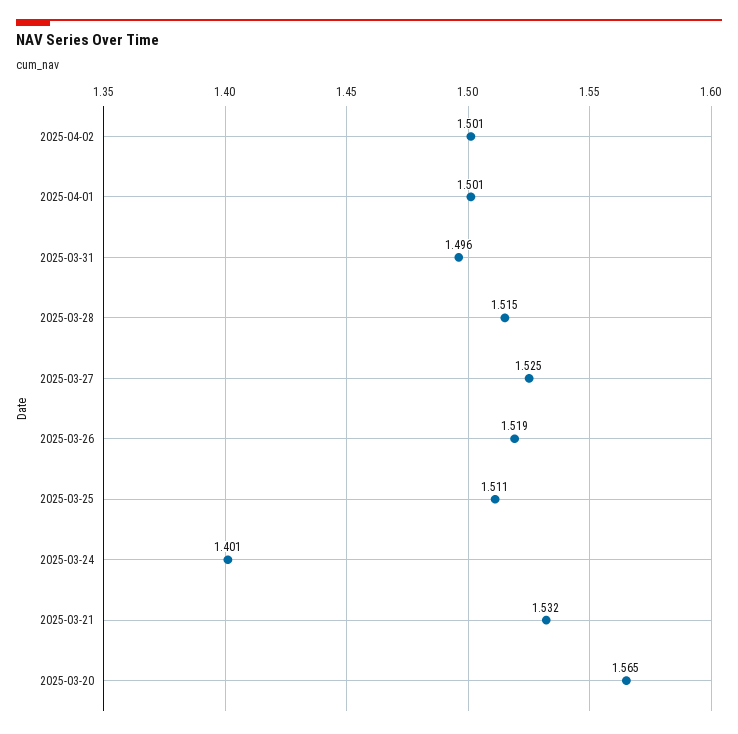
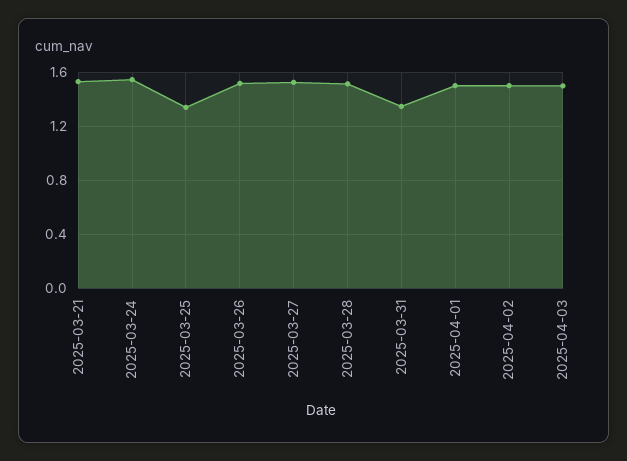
2025-03-31: 1.496 -> 1.35
2025-03-25: 1.511 -> 1.35
2025-03-24: 1.401 -> 1.55
2025-03-20: 1.565 -> none
2025-04-03: none -> 1.5

